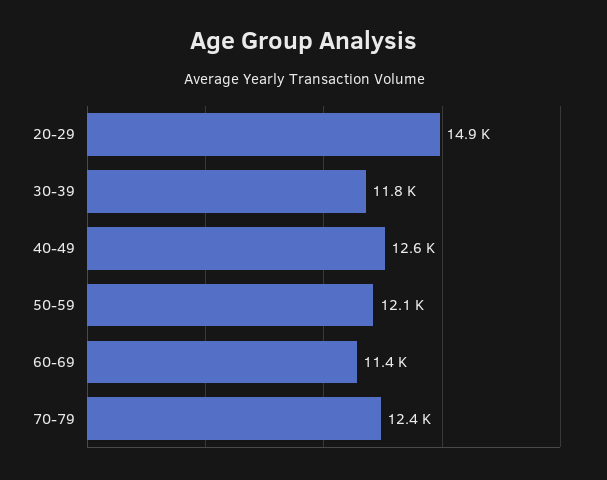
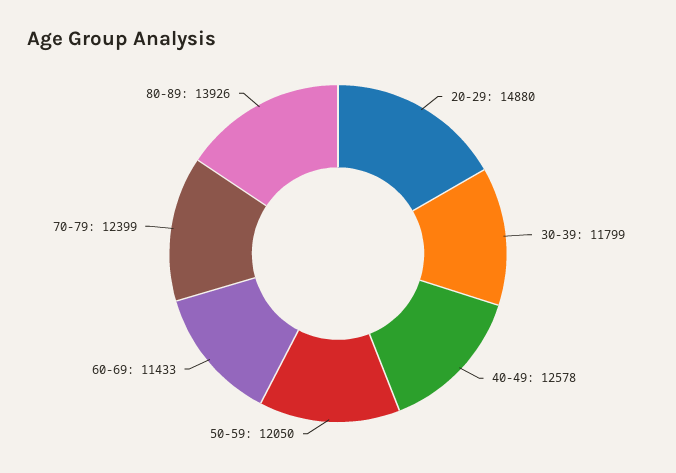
80-89: none -> 13926

